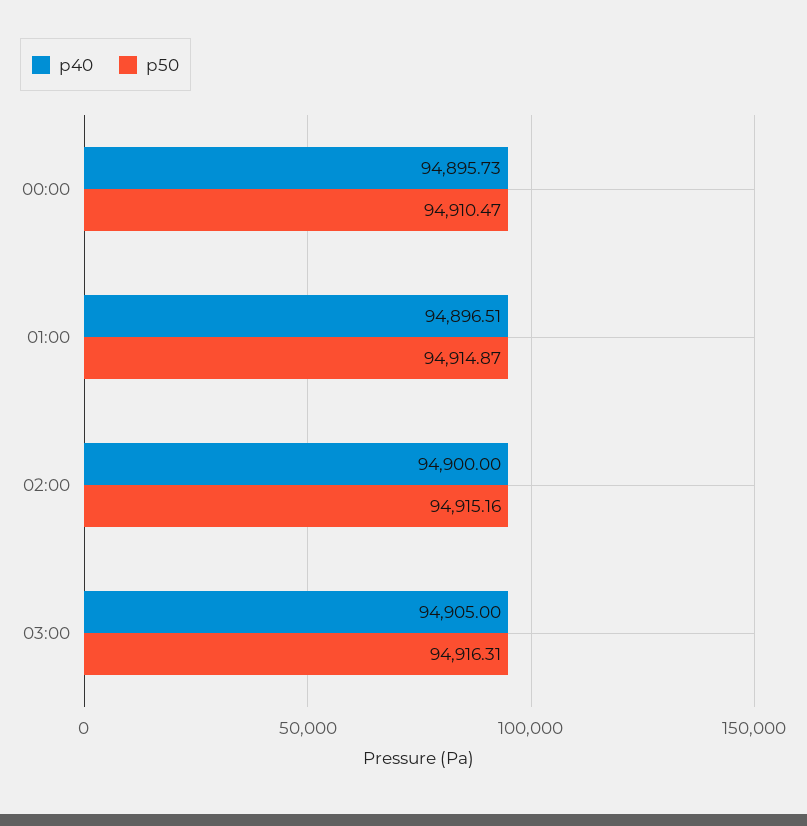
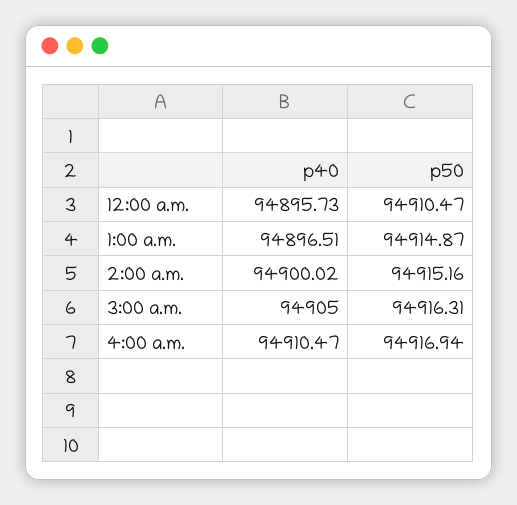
p40, 02:00: 94900 -> 94900.02
p40, 4:00 a.m.: none -> 94910.47
p50, 4:00 a.m.: none -> 94916.94

